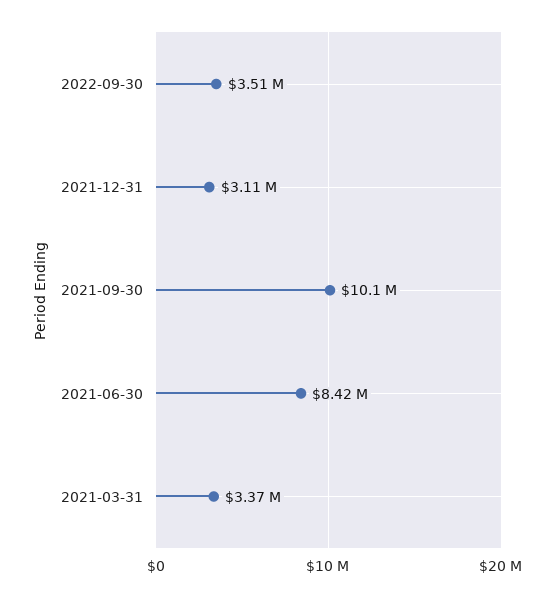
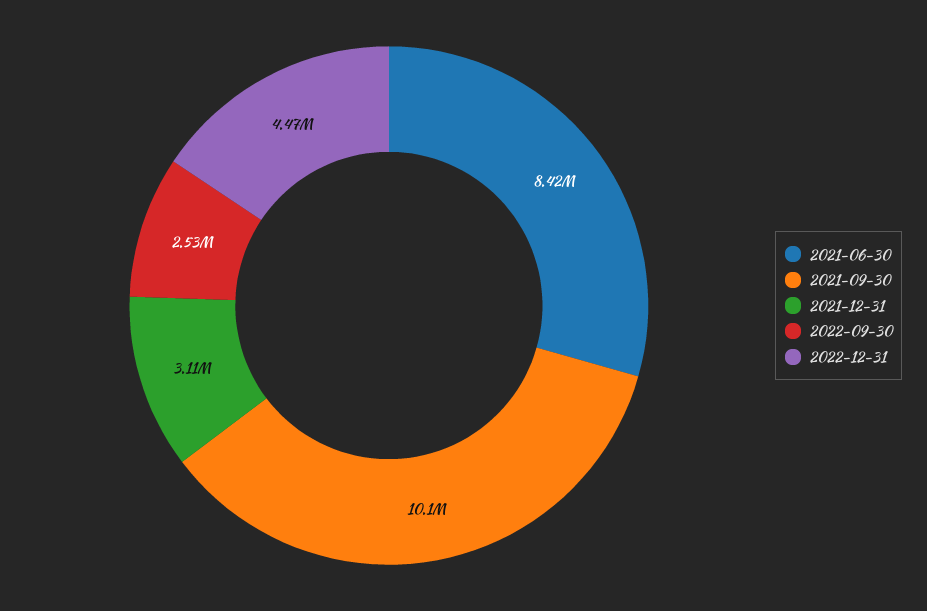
2022-09-30: 3510000 -> 2530000
2021-03-31: 3370000 -> none
2022-12-31: none -> 4470000

